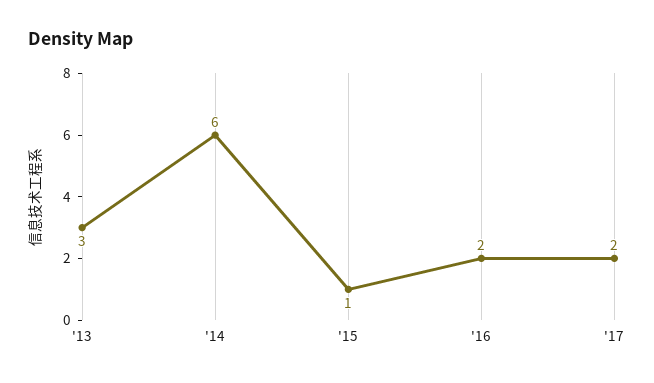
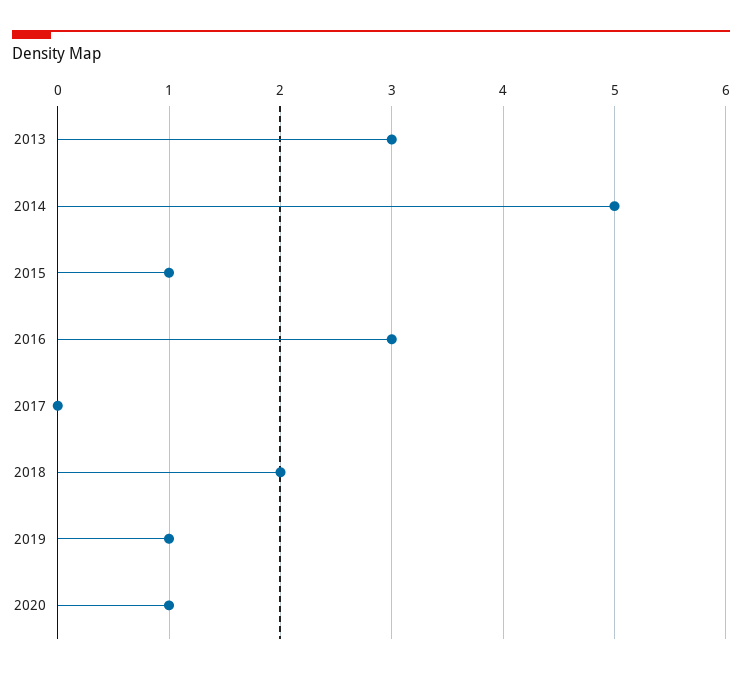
'14: 6 -> 5
'16: 2 -> 3
'17: 2 -> 0
2018: none -> 2
2019: none -> 1
2020: none -> 1

